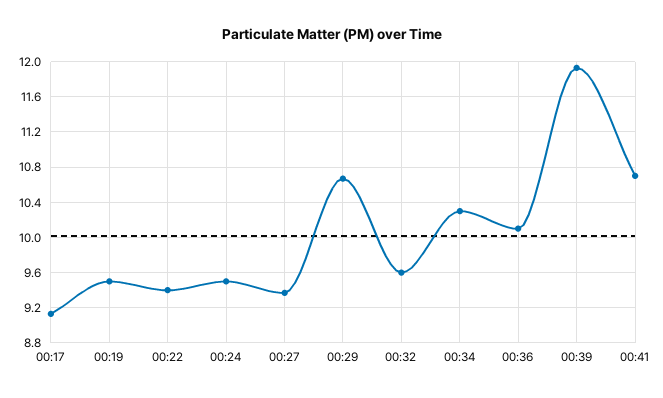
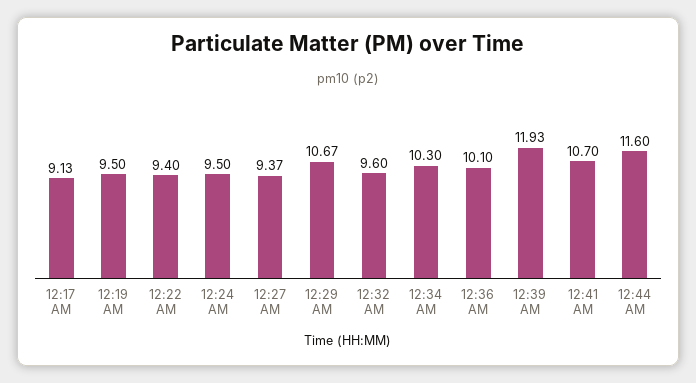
12:44 AM: none -> 11.6

